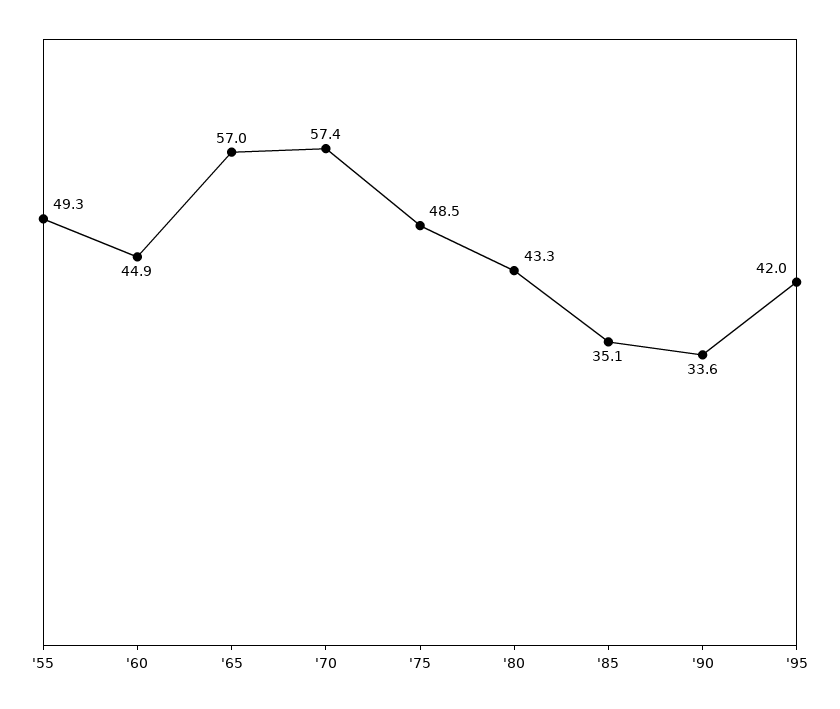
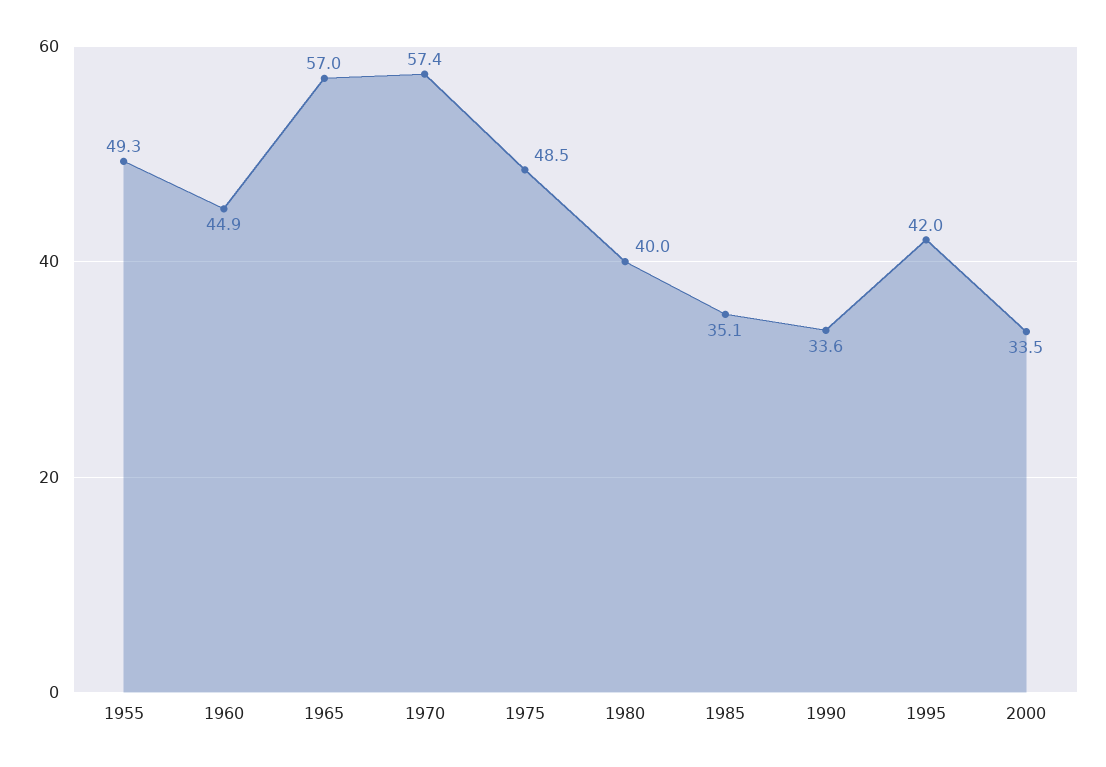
'80: 43.3 -> 40
2000: none -> 33.5

